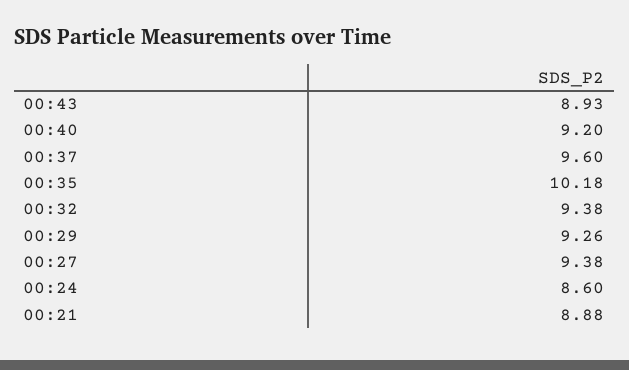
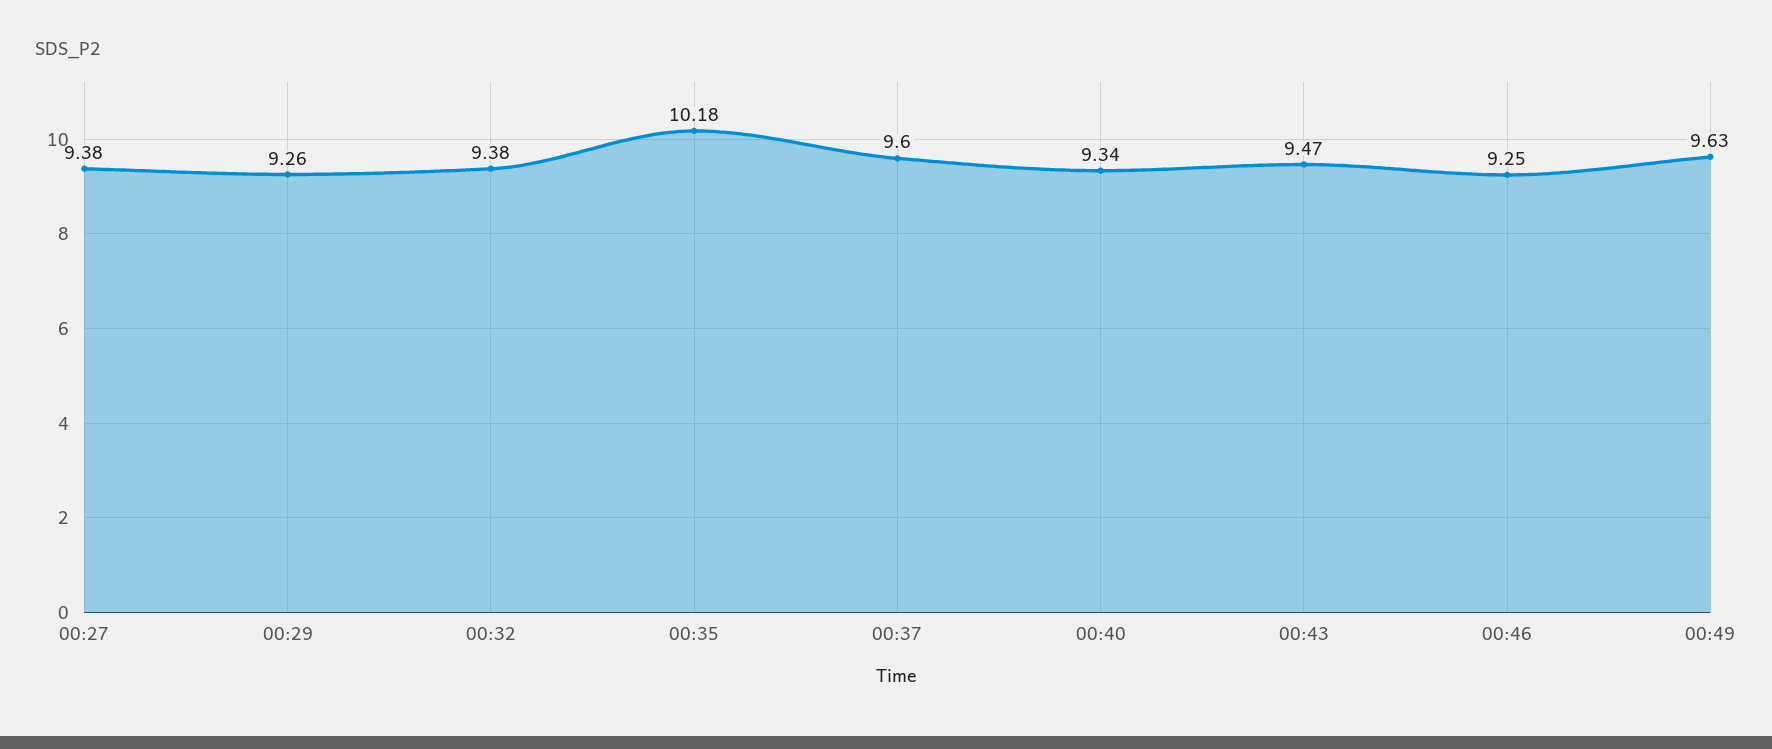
00:43: 8.93 -> 9.47
00:40: 9.2 -> 9.34
00:24: 8.6 -> none
00:21: 8.88 -> none
00:46: none -> 9.25
00:49: none -> 9.63

